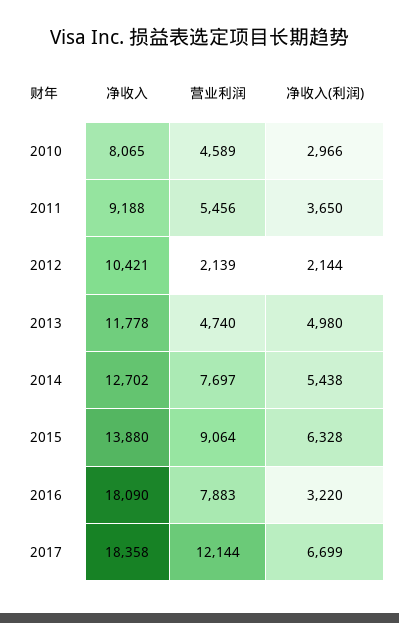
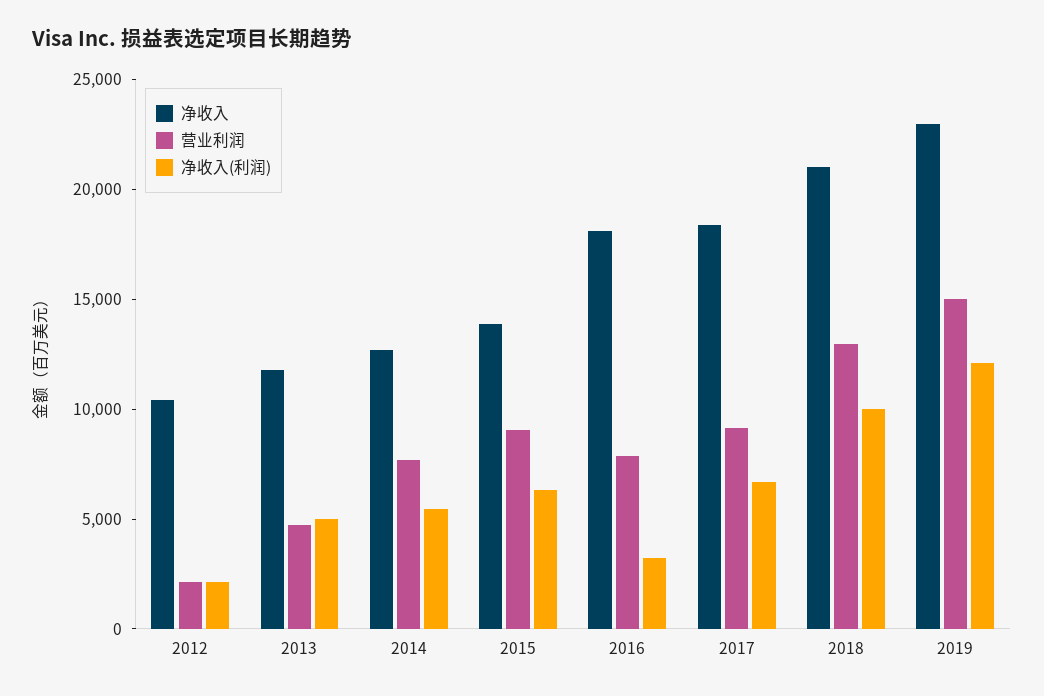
净收入, 2010: 8065 -> none
营业利润, 2010: 4589 -> none
净收入(利润), 2010: 2966 -> none
净收入, 2011: 9188 -> none
营业利润, 2011: 5456 -> none
净收入(利润), 2011: 3650 -> none
营业利润, 2017: 12144 -> 9000
净收入, 2018: none -> 21000
营业利润, 2018: none -> 13000
净收入(利润), 2018: none -> 10000
净收入, 2019: none -> 23000
营业利润, 2019: none -> 15000
净收入(利润), 2019: none -> 12000

